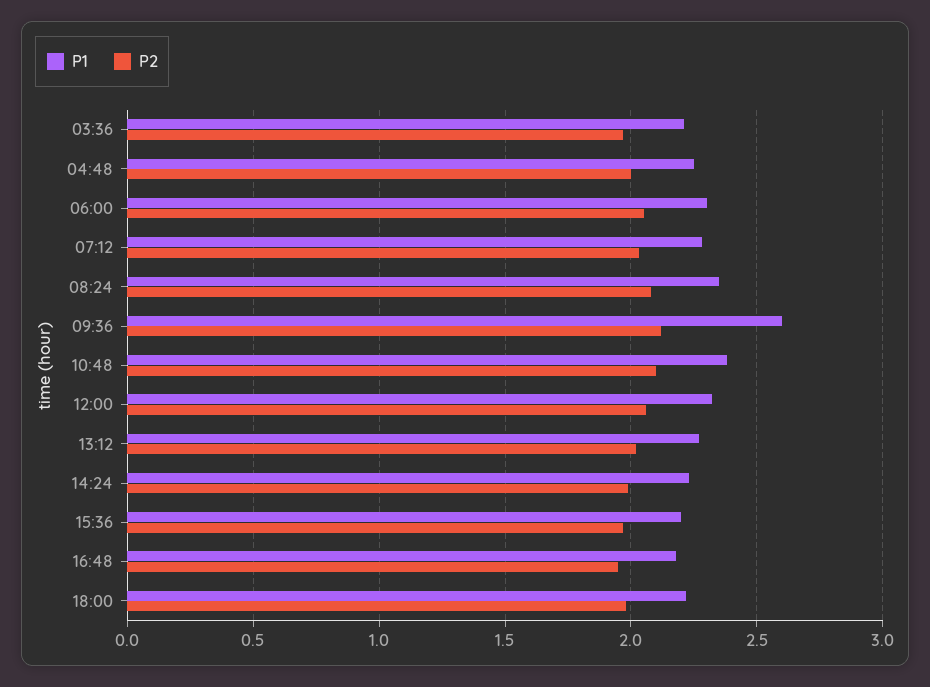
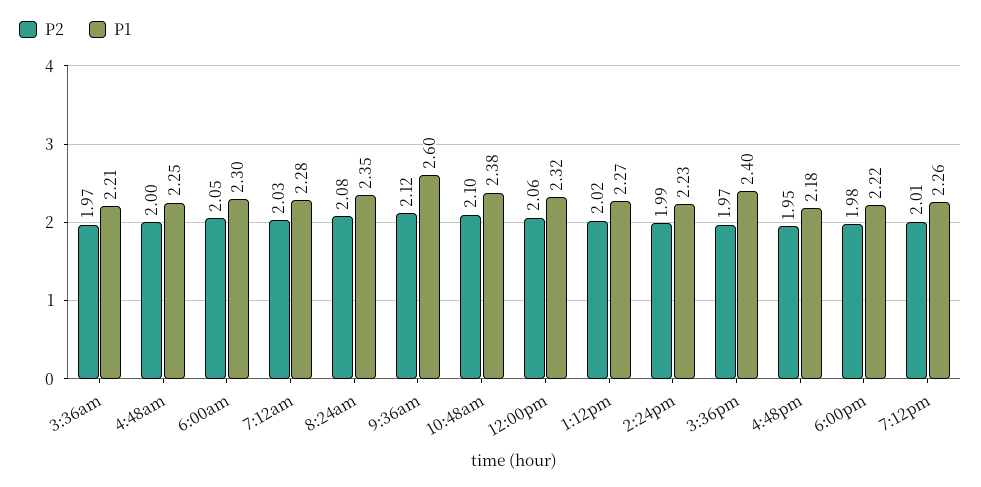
P1, 15:36: 2.2 -> 2.4
P2, 7:12pm: none -> 2.01
P1, 7:12pm: none -> 2.26

